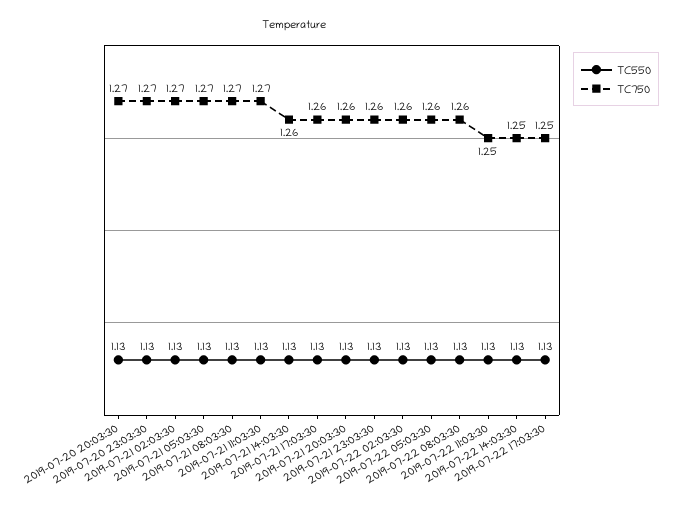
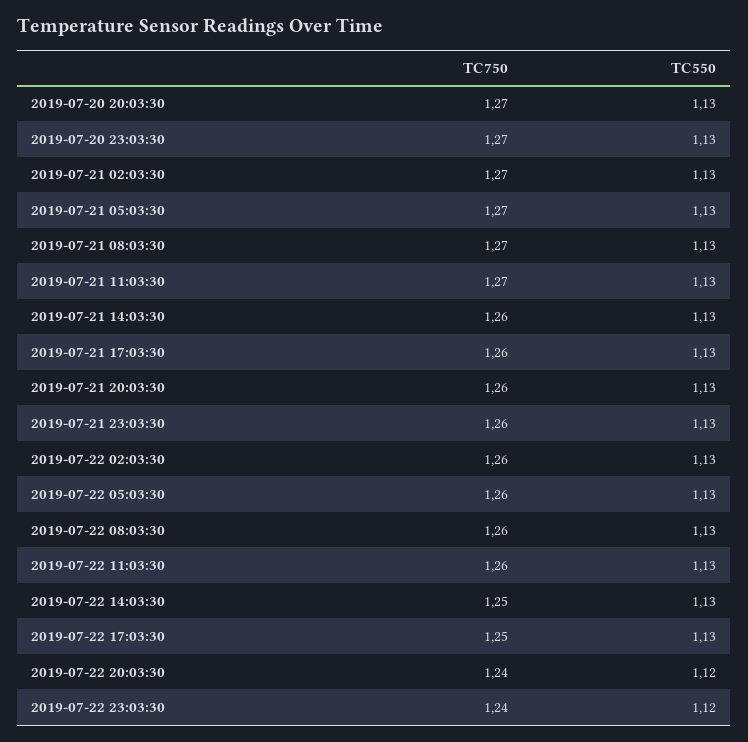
TC750, 2019-07-22 11:03:30: 1.25 -> 1.26
TC750, 2019-07-22 20:03:30: none -> 1.24
TC550, 2019-07-22 20:03:30: none -> 1.12
TC750, 2019-07-22 23:03:30: none -> 1.24
TC550, 2019-07-22 23:03:30: none -> 1.12

